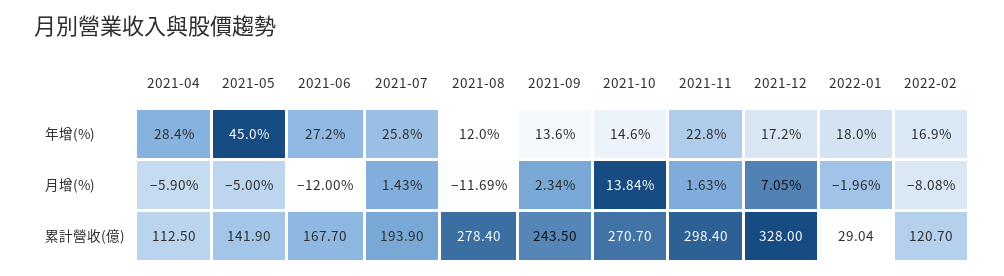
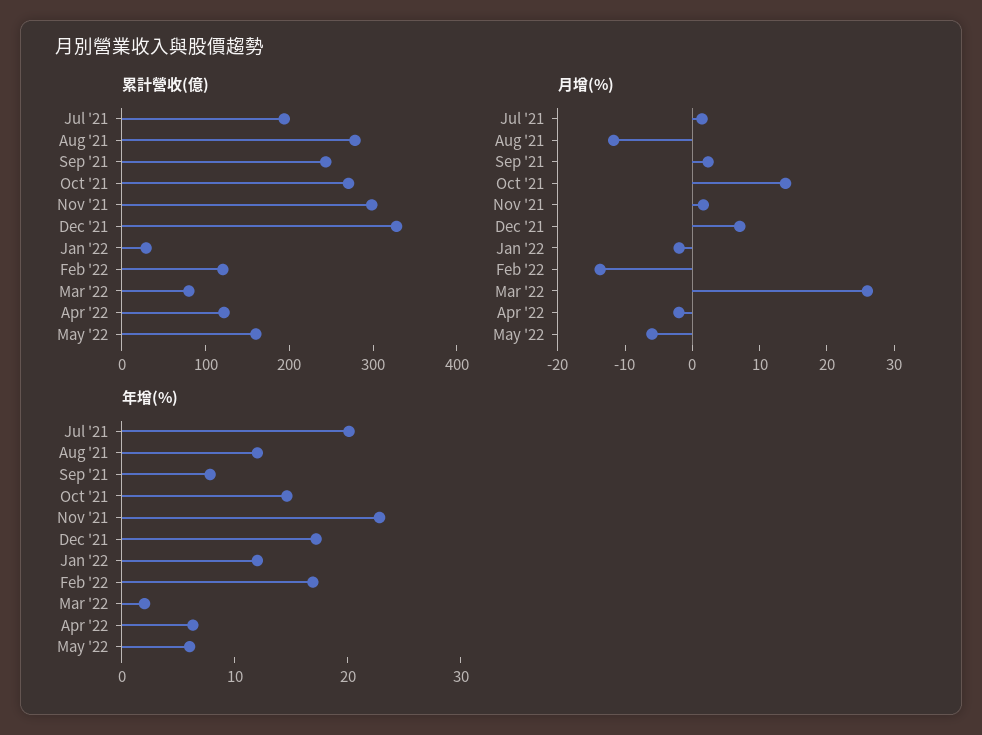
年增(%), 2021-04: 28.4 -> none
年增(%), 2021-05: 45 -> none
年增(%), 2021-06: 27.2 -> none
年增(%), 2021-07: 25.8 -> 20
年增(%), 2021-09: 13.6 -> 8
年增(%), 2022-01: 18 -> 12
月增(%), 2021-04: -5.9 -> none
月增(%), 2021-05: -5 -> none
月增(%), 2021-06: -12 -> none
月增(%), 2022-02: -8.08 -> -14
累計營收(億), 2021-04: 112.5 -> none
累計營收(億), 2021-05: 141.9 -> none
累計營收(億), 2021-06: 167.7 -> none
累計營收(億), Mar '22: none -> 80
累計營收(億), Apr '22: none -> 120
累計營收(億), May '22: none -> 160
月增(%), Mar '22: none -> 26
月增(%), Apr '22: none -> -2
月增(%), May '22: none -> -6
年增(%), Mar '22: none -> 2
年增(%), Apr '22: none -> 6
年增(%), May '22: none -> 6

